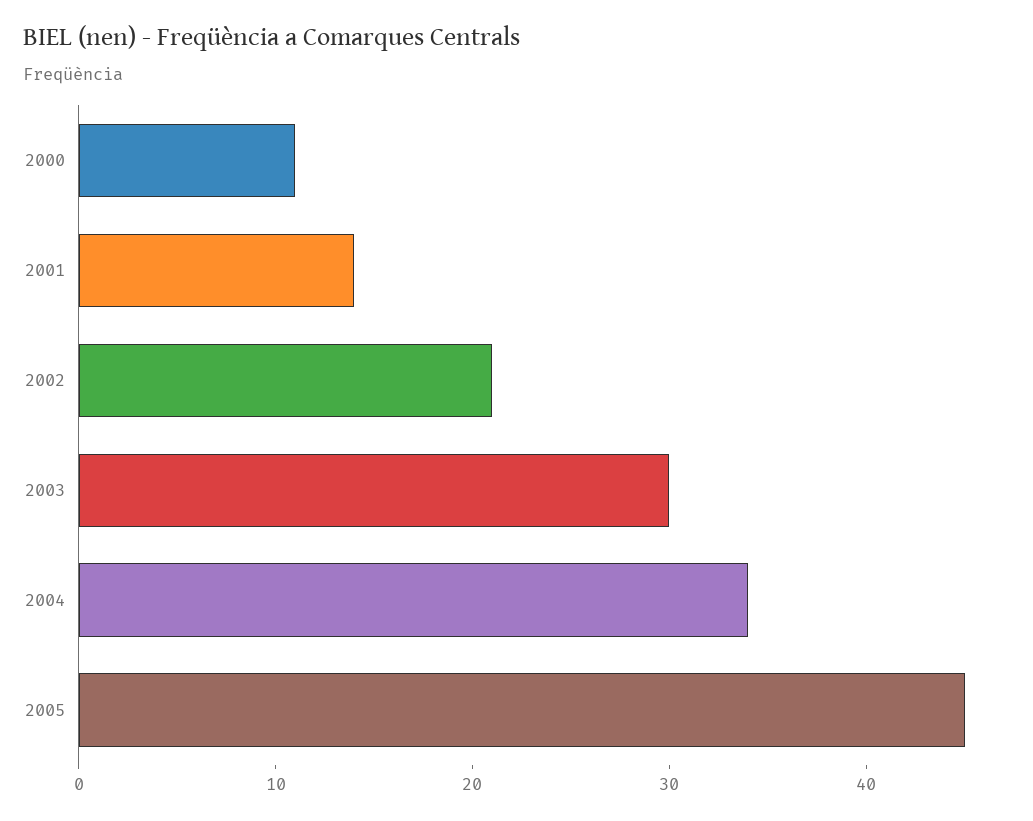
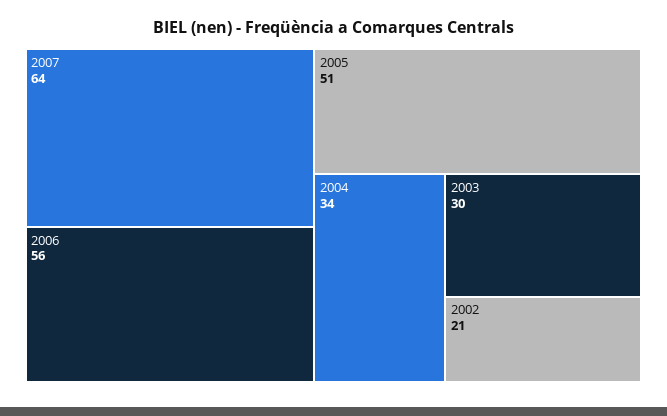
2000: 11 -> none
2001: 14 -> none
2005: 45 -> 51
2007: none -> 64
2006: none -> 56

